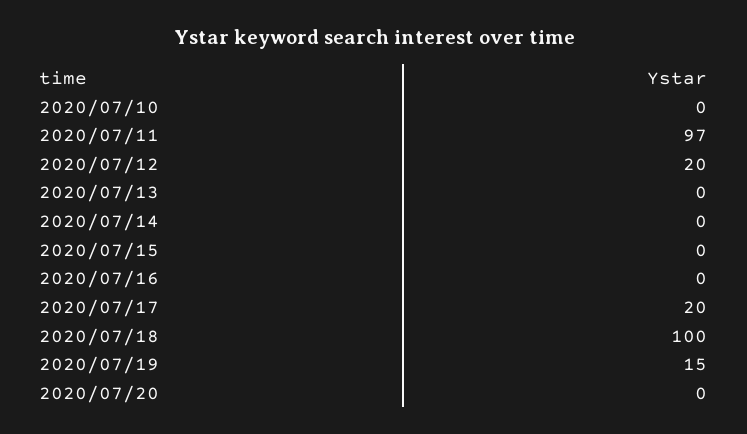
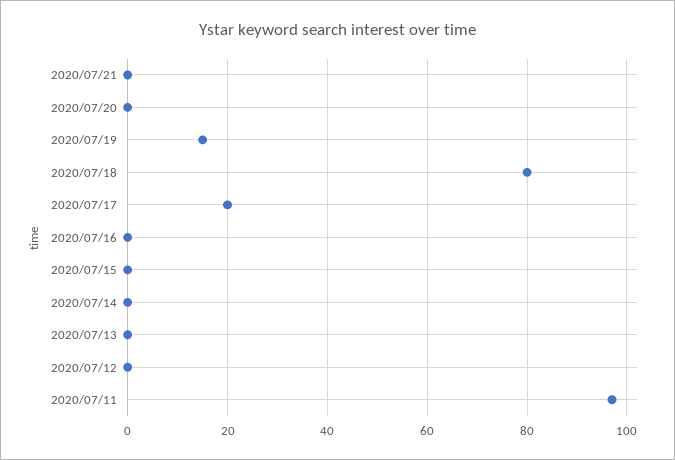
2020/07/10: 0 -> none
2020/07/12: 20 -> 0
2020/07/18: 100 -> 80
2020/07/21: none -> 0

